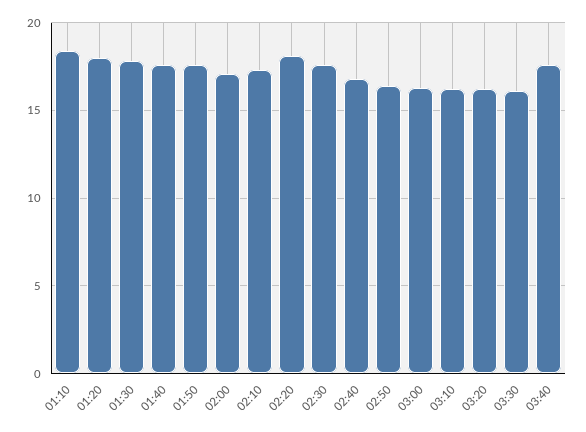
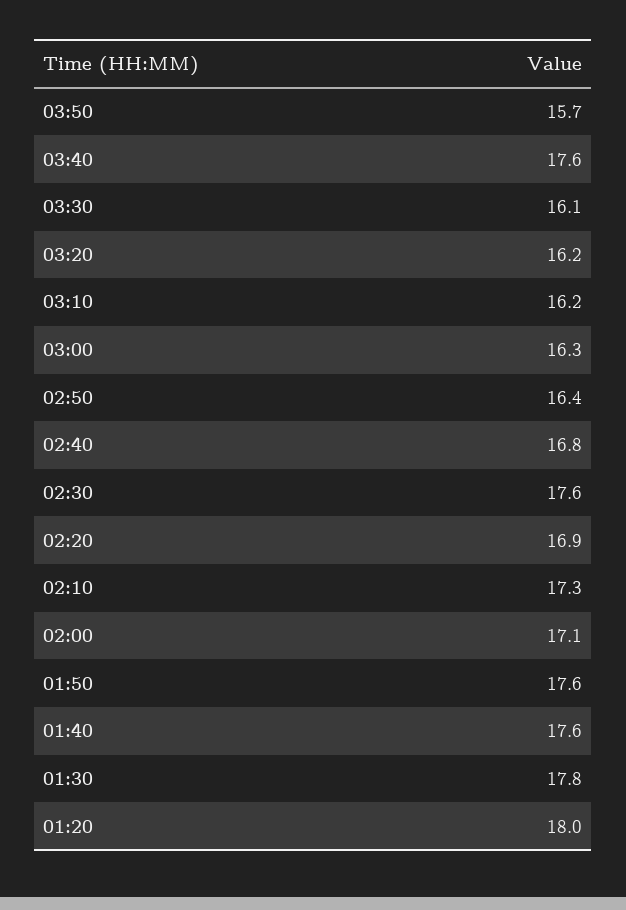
01:10: 18.5 -> none
02:20: 18 -> 16.9
03:50: none -> 15.7

